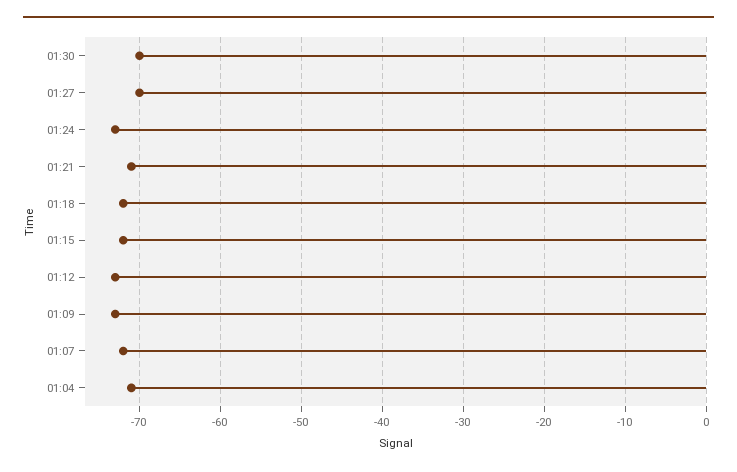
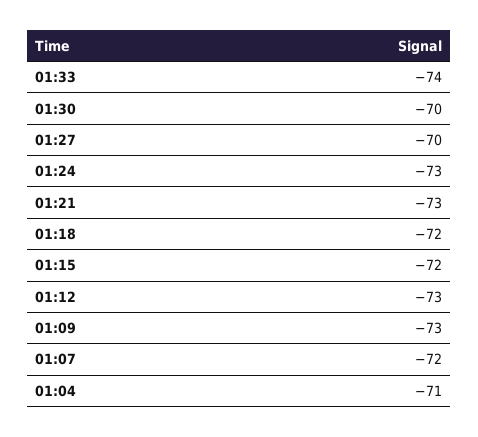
01:21: -71 -> -73
01:33: none -> -74

